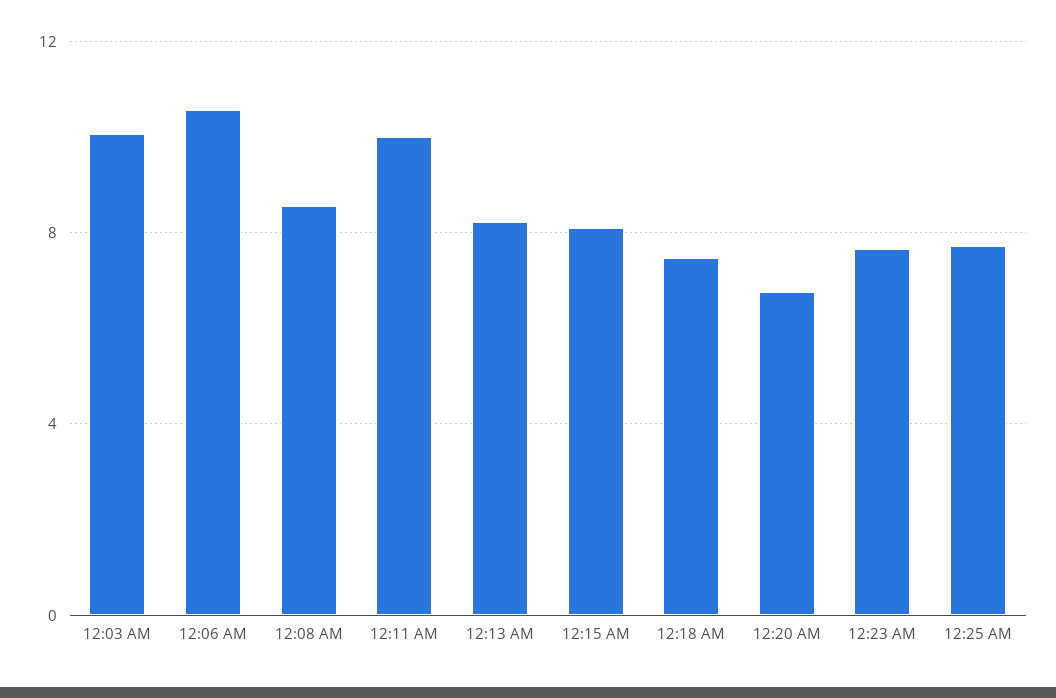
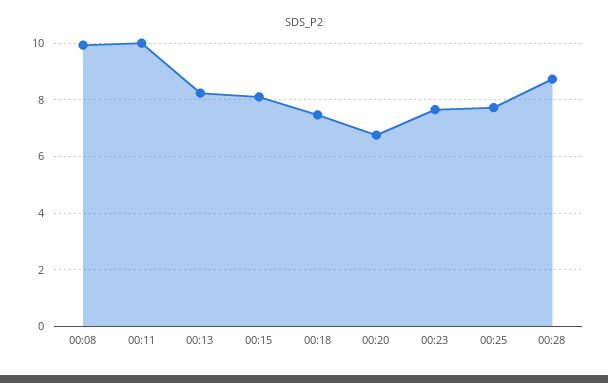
12:03 AM: 10 -> none
12:06 AM: 10.5 -> none
12:08 AM: 8.5 -> 10
00:28: none -> 8.75

